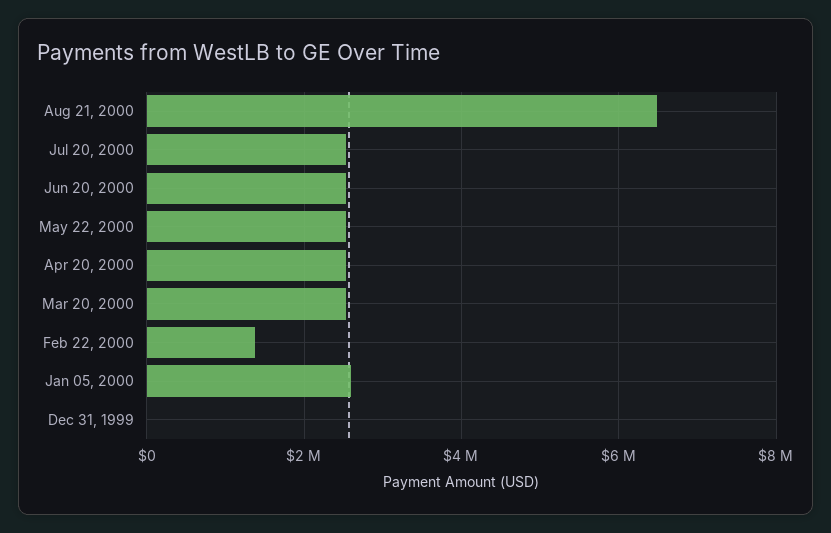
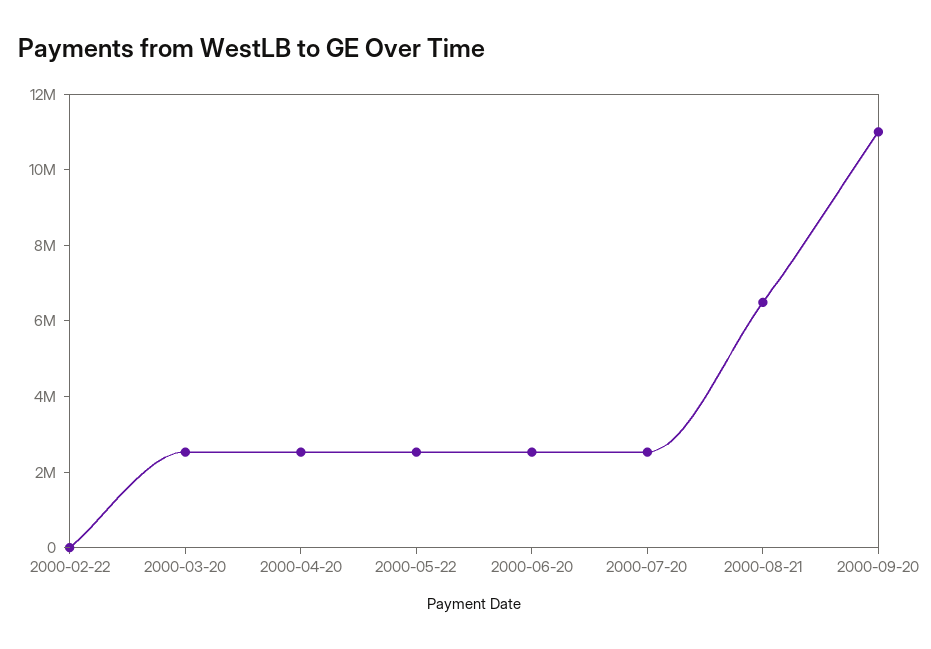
Feb 22, 2000: 1400000 -> 0
Jan 05, 2000: 2600000 -> none
Dec 31, 1999: 0 -> none
2000-09-20: none -> 11000000

